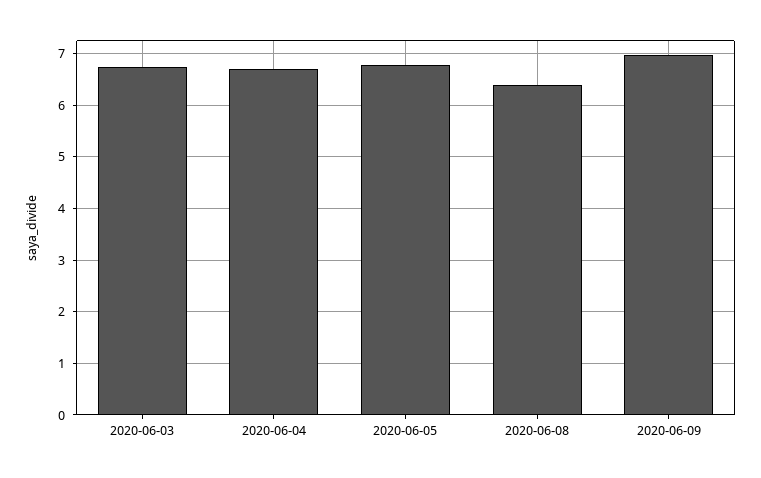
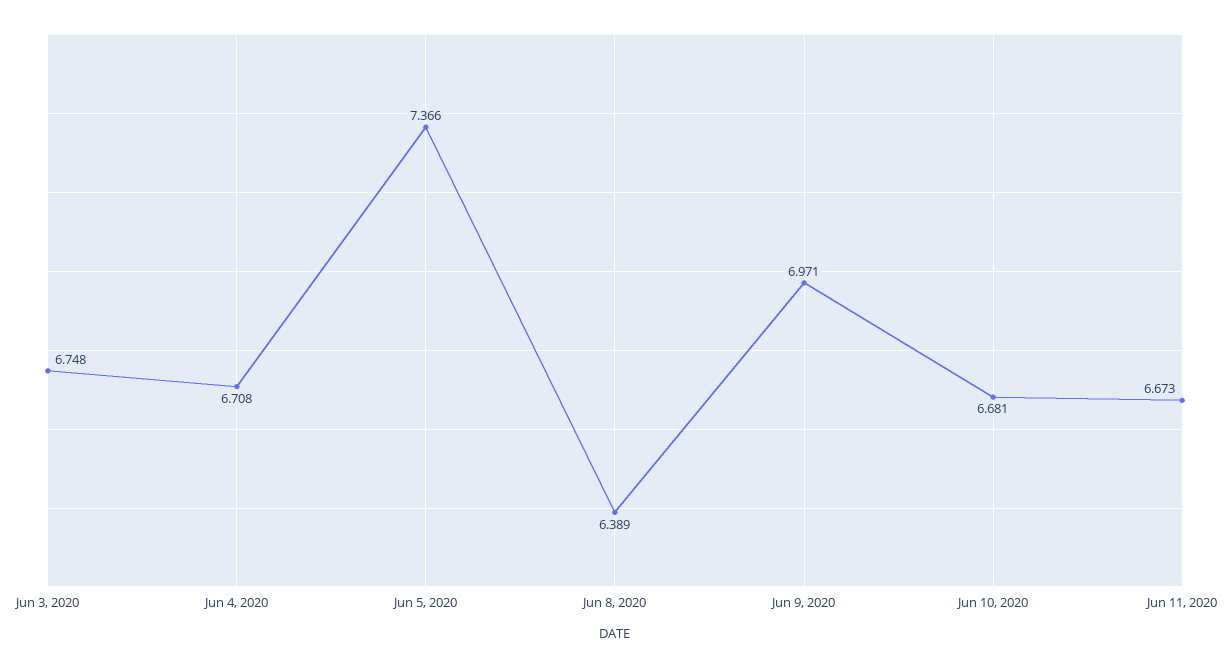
2020-06-05: 6.8 -> 7.366
Jun 10, 2020: none -> 6.681
Jun 11, 2020: none -> 6.673

